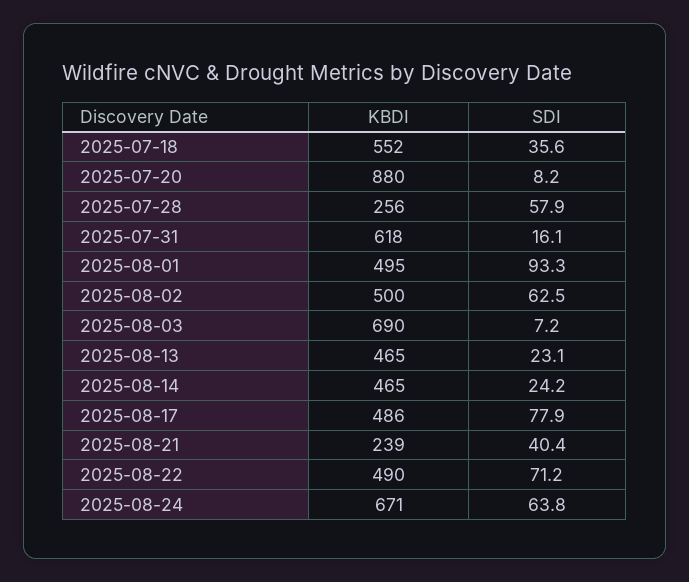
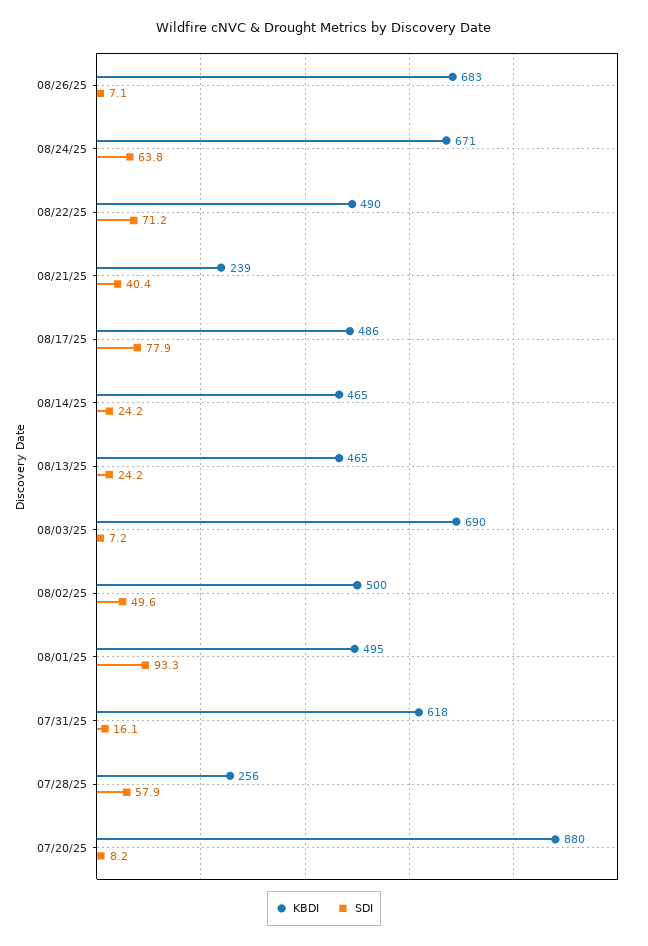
KBDI, 2025-07-18: 552 -> none
SDI, 2025-07-18: 35.6 -> none
SDI, 2025-08-02: 62.5 -> 49.6
SDI, 2025-08-13: 23.1 -> 24.2
KBDI, 08/26/25: none -> 683
SDI, 08/26/25: none -> 7.1

